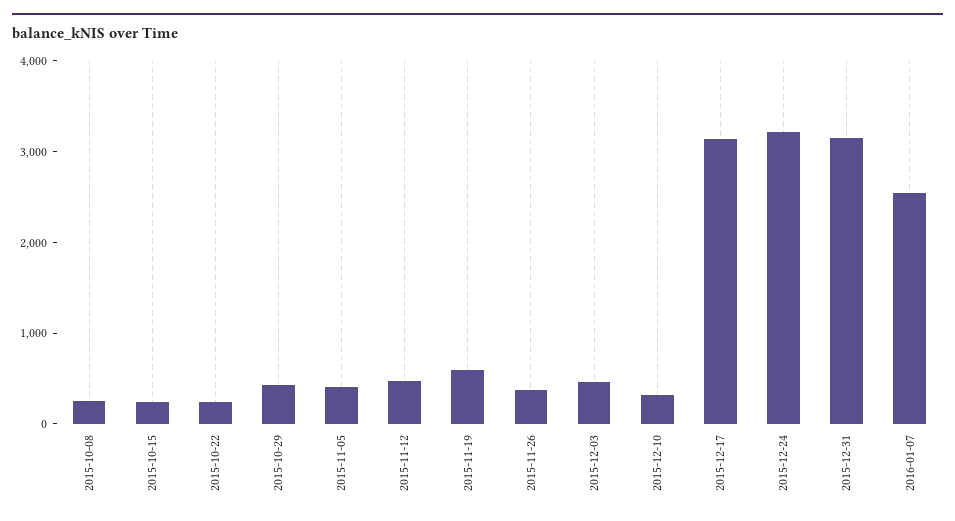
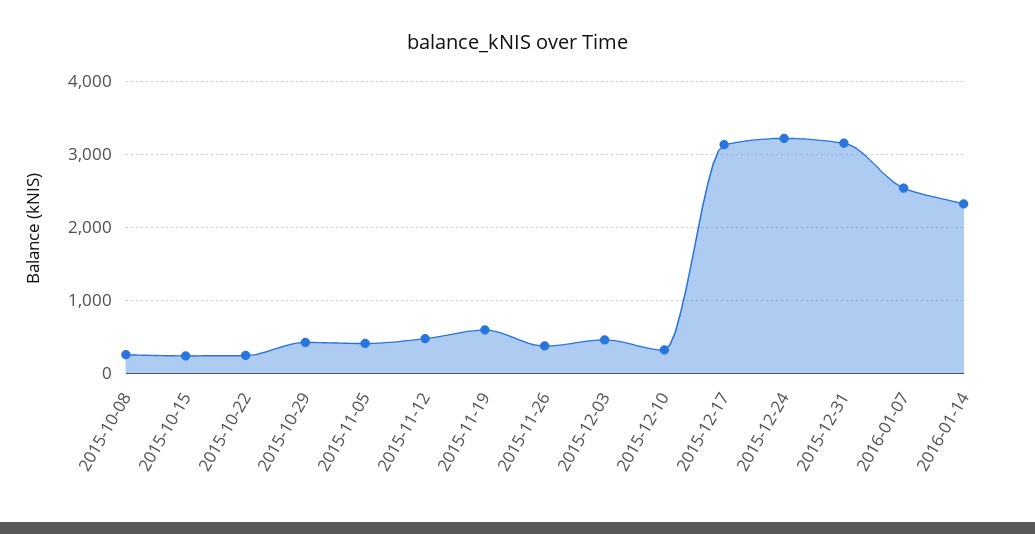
2016-01-14: none -> 2300

